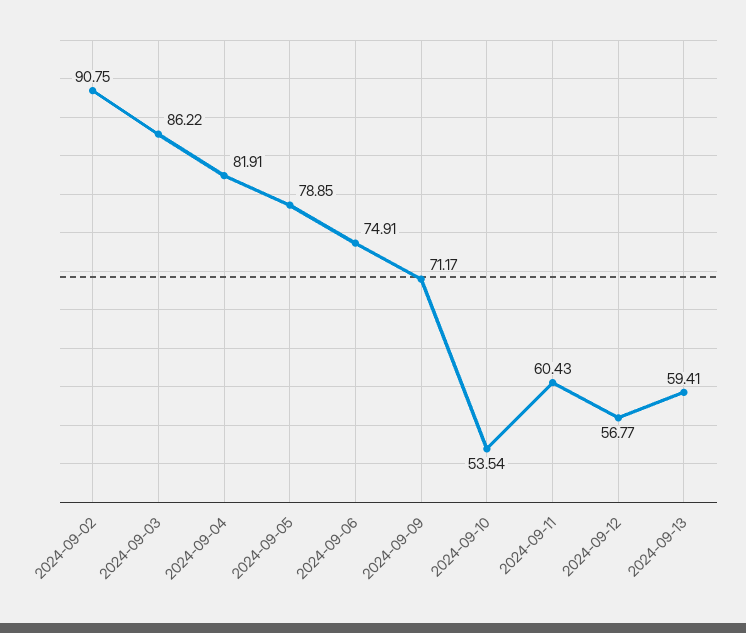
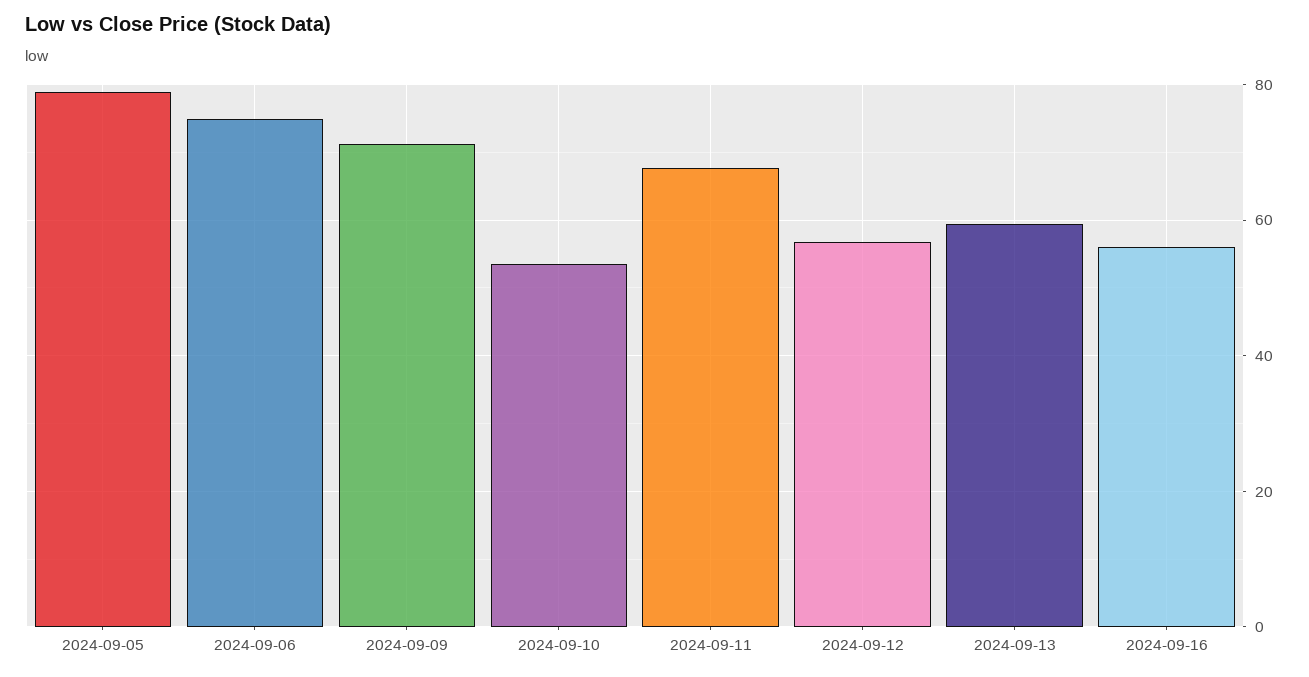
2024-09-02: 90.75 -> none
2024-09-03: 86.22 -> none
2024-09-04: 81.91 -> none
2024-09-11: 60.43 -> 68
2024-09-16: none -> 56

